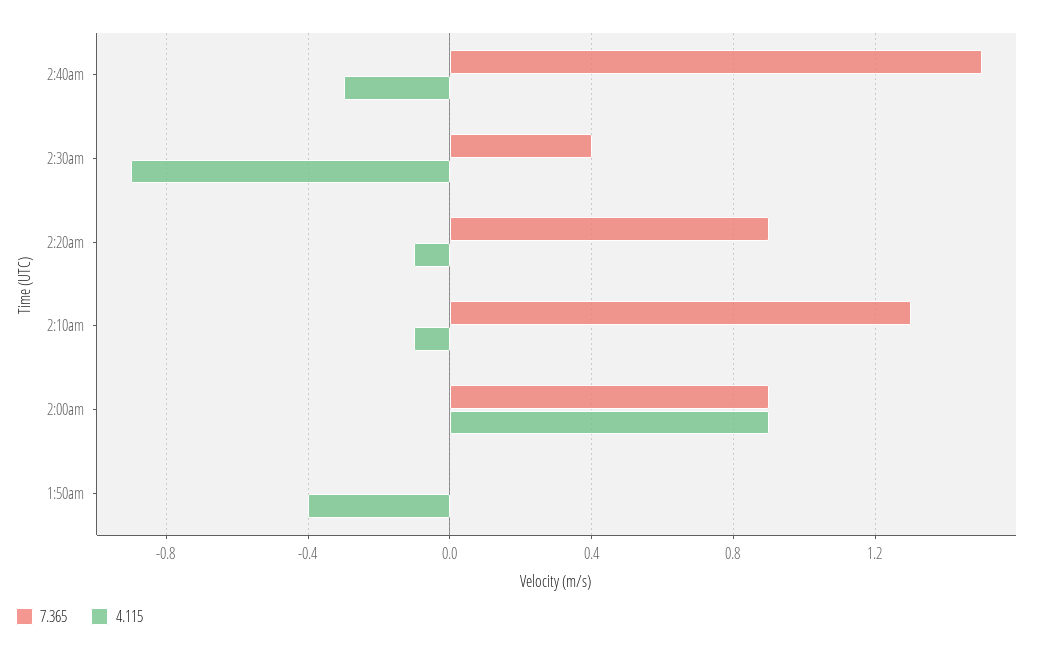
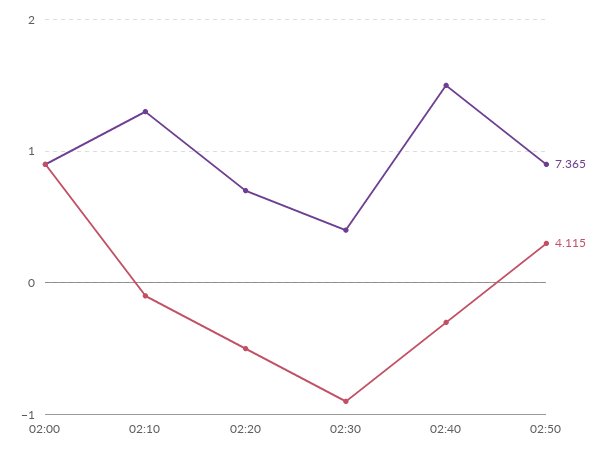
7.365, 2:20am: 0.9 -> 0.7
4.115, 2:20am: -0.1 -> -0.5
7.365, 1:50am: 0 -> none
4.115, 1:50am: -0.4 -> none
7.365, 02:50: none -> 0.9
4.115, 02:50: none -> 0.3

